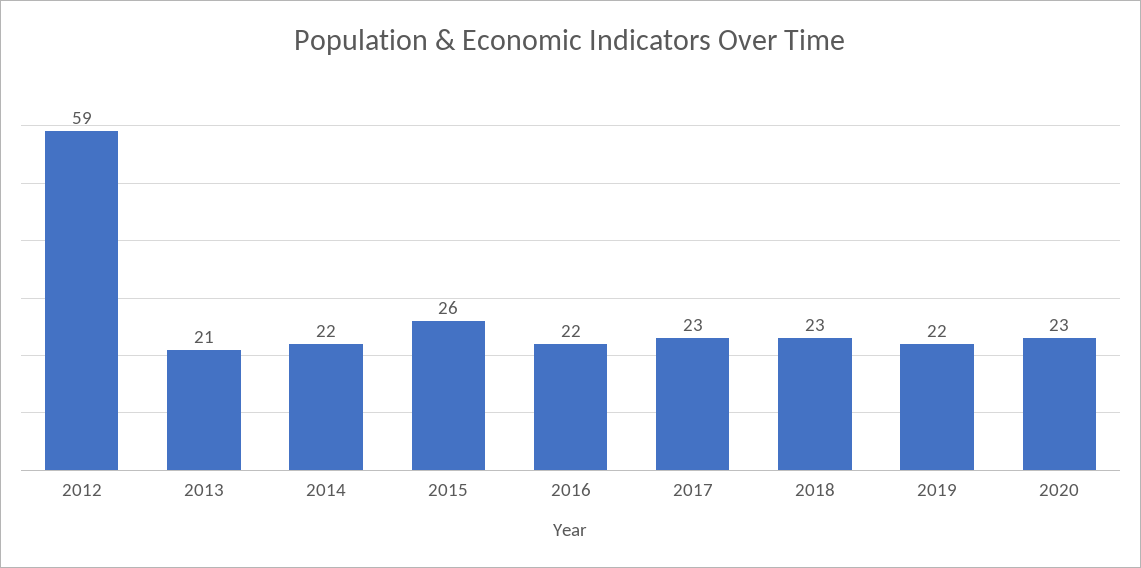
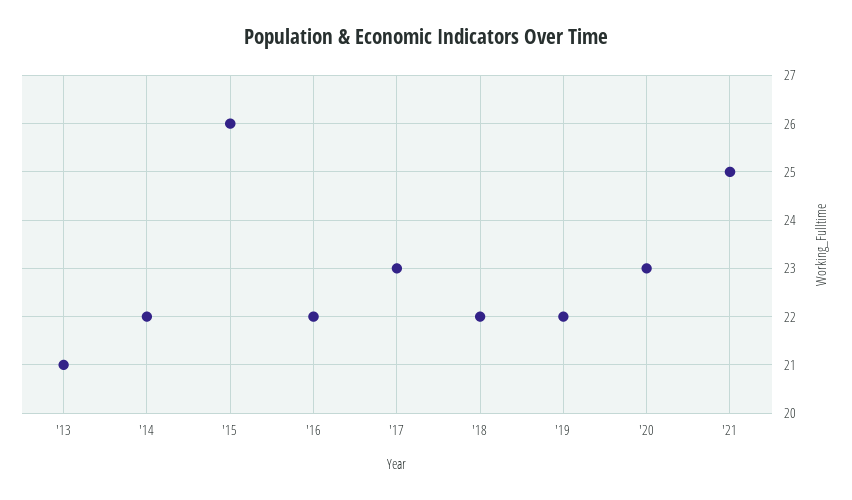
2012: 59 -> none
2018: 23 -> 22
'21: none -> 25

